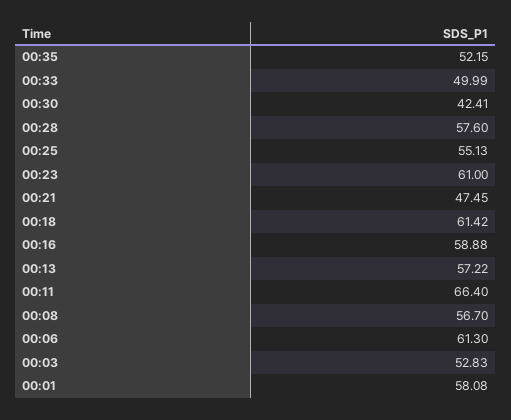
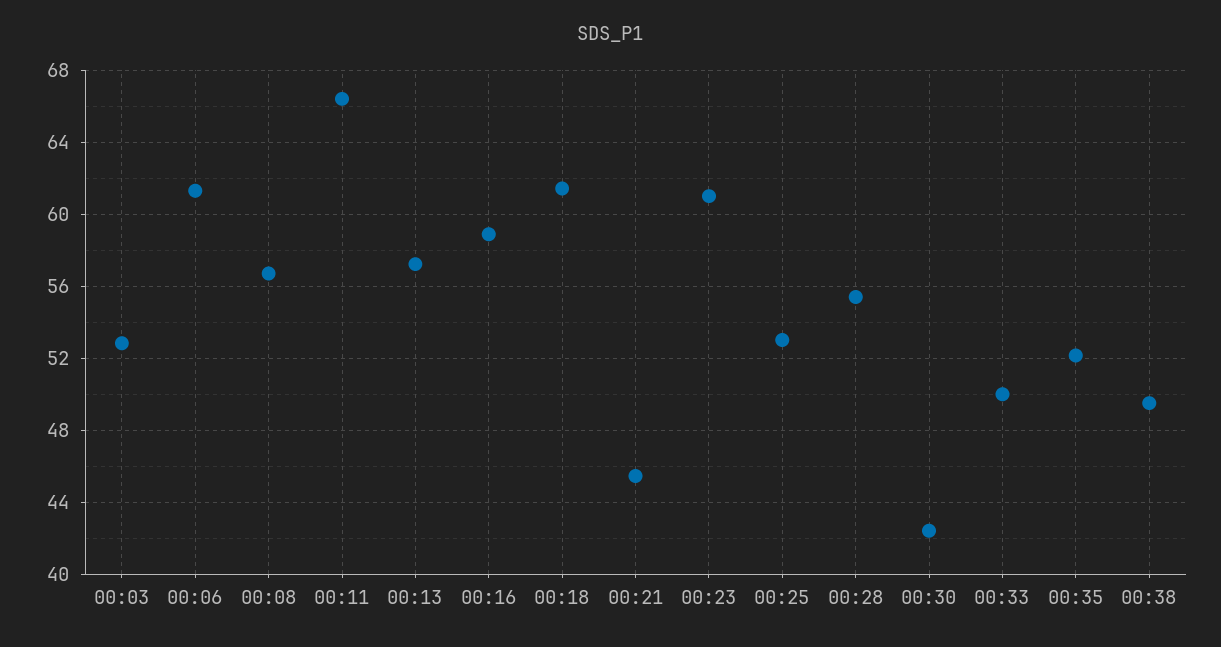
00:28: 57.6 -> 55.5
00:25: 55.13 -> 53
00:21: 47.45 -> 45.5
00:01: 58.08 -> none
00:38: none -> 49.5

